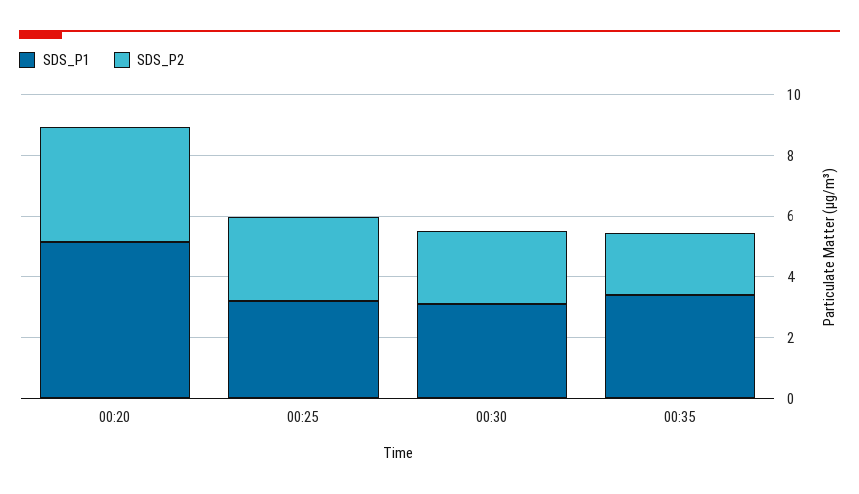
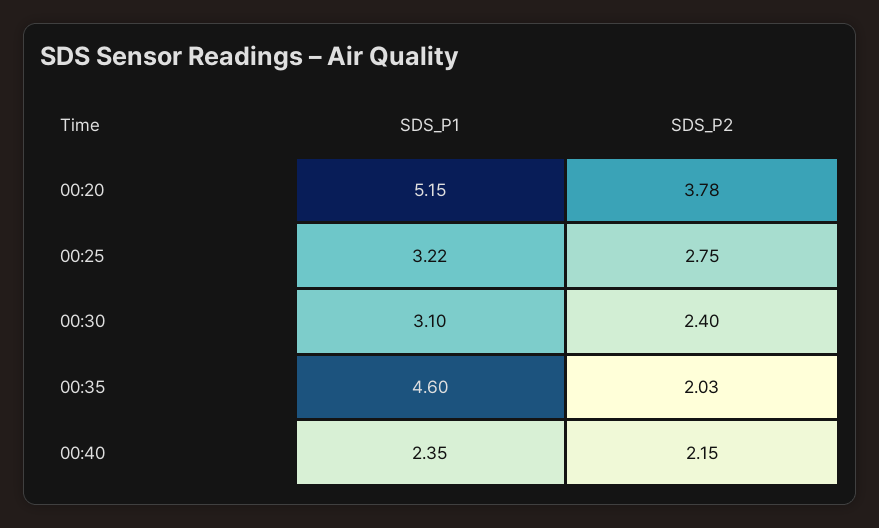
SDS_P1, 00:35: 3.5 -> 4.6
SDS_P1, 00:40: none -> 2.35
SDS_P2, 00:40: none -> 2.15

